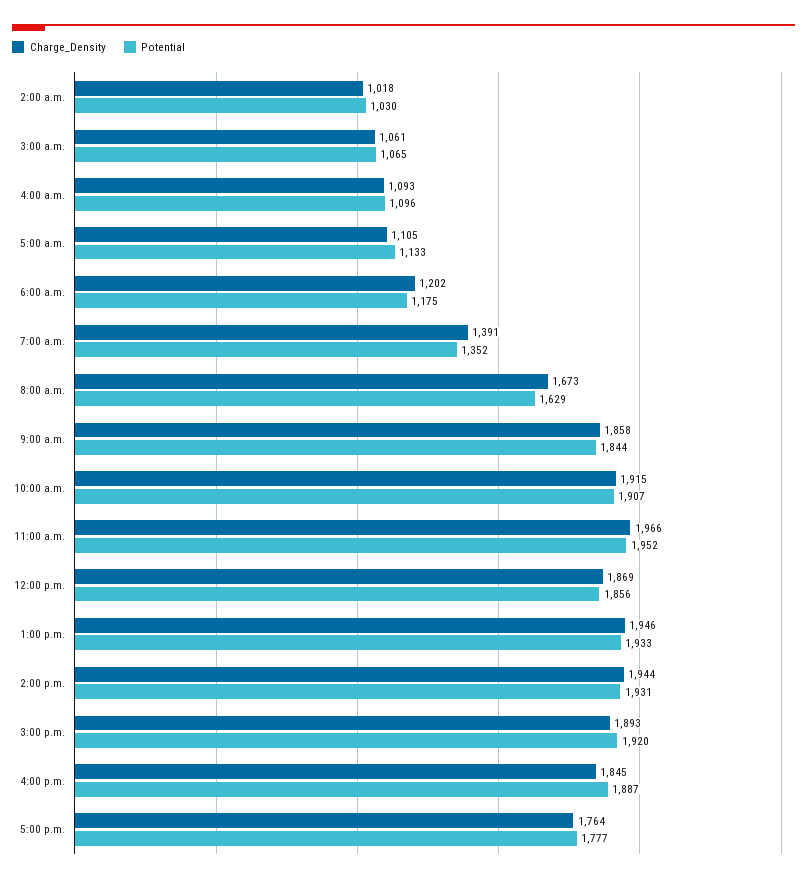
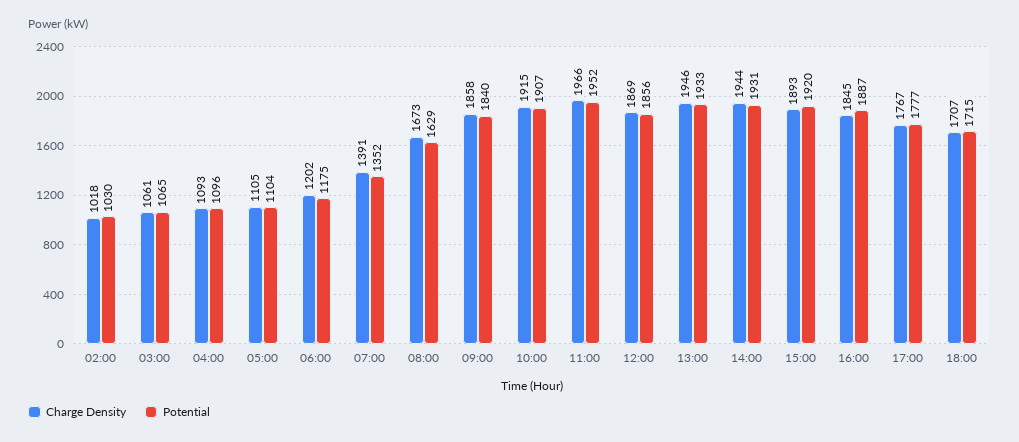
Potential, 5:00 a.m.: 1133 -> 1104
Potential, 9:00 a.m.: 1844 -> 1840
Charge_Density, 5:00 p.m.: 1764 -> 1767
Charge_Density, 18:00: none -> 1707
Potential, 18:00: none -> 1715

